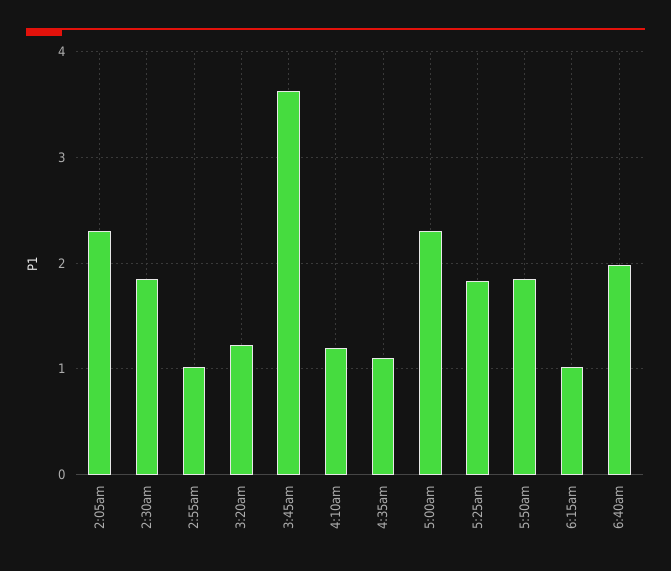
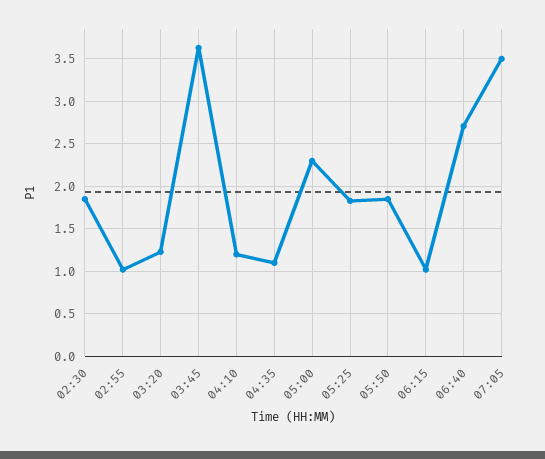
2:05am: 2.3 -> none
6:40am: 2 -> 2.7
07:05: none -> 3.5

